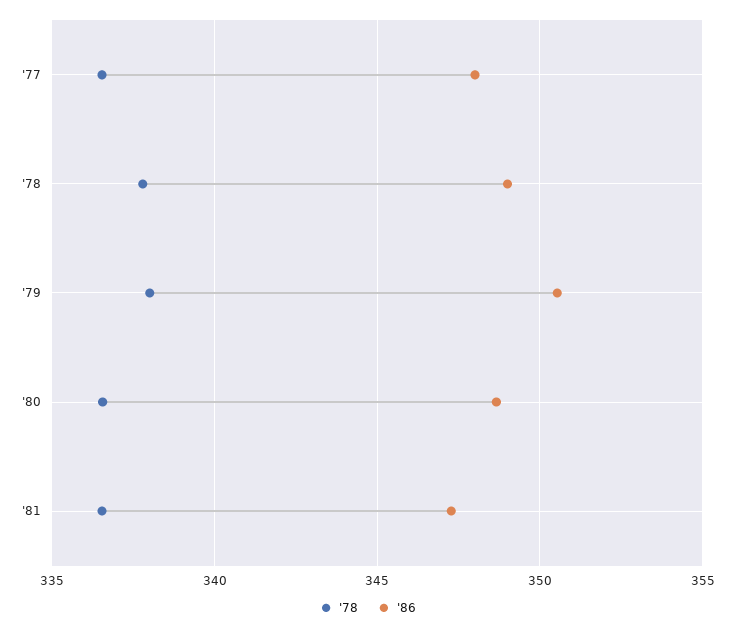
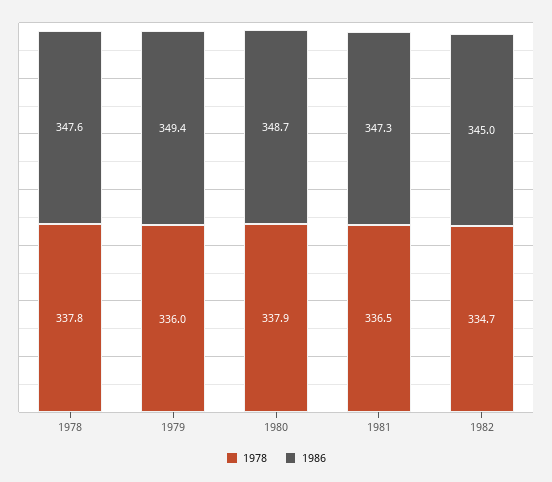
'78, '77: 336.5 -> none
'86, '77: 348 -> none
'86, '78: 349 -> 347.6
'78, '79: 338 -> 336
'86, '79: 350.5 -> 349.4
'78, '80: 336.5 -> 337.9
'78, 1982: none -> 334.7
'86, 1982: none -> 345

